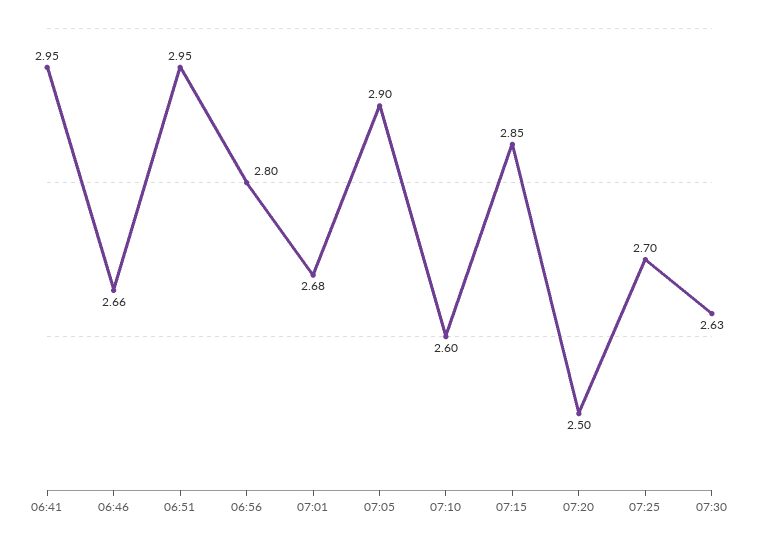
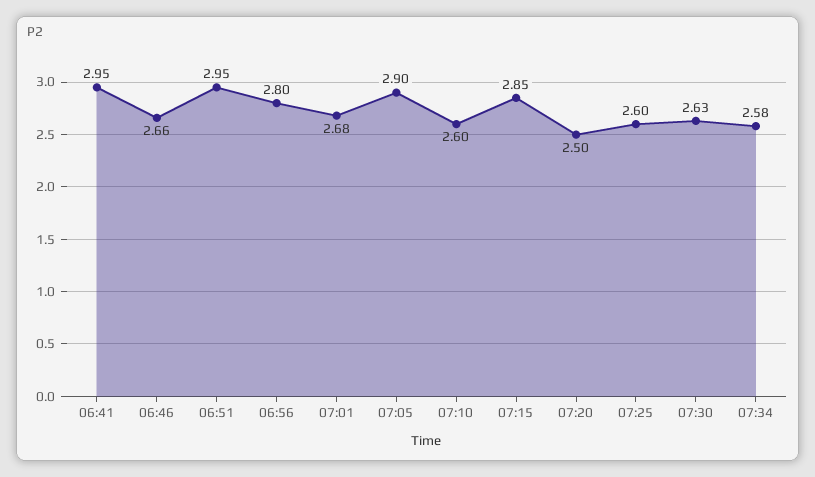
07:25: 2.7 -> 2.6
07:34: none -> 2.58

